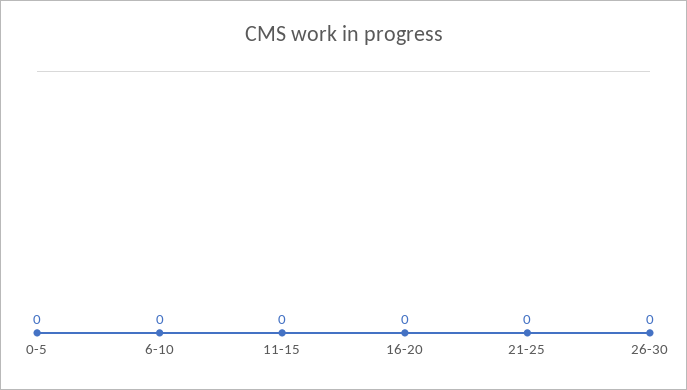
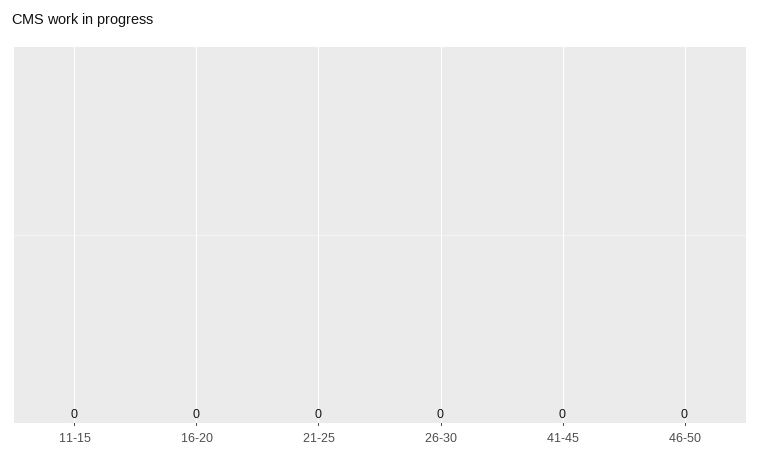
0-5: 0 -> none
6-10: 0 -> none
41-45: none -> 0
46-50: none -> 0

